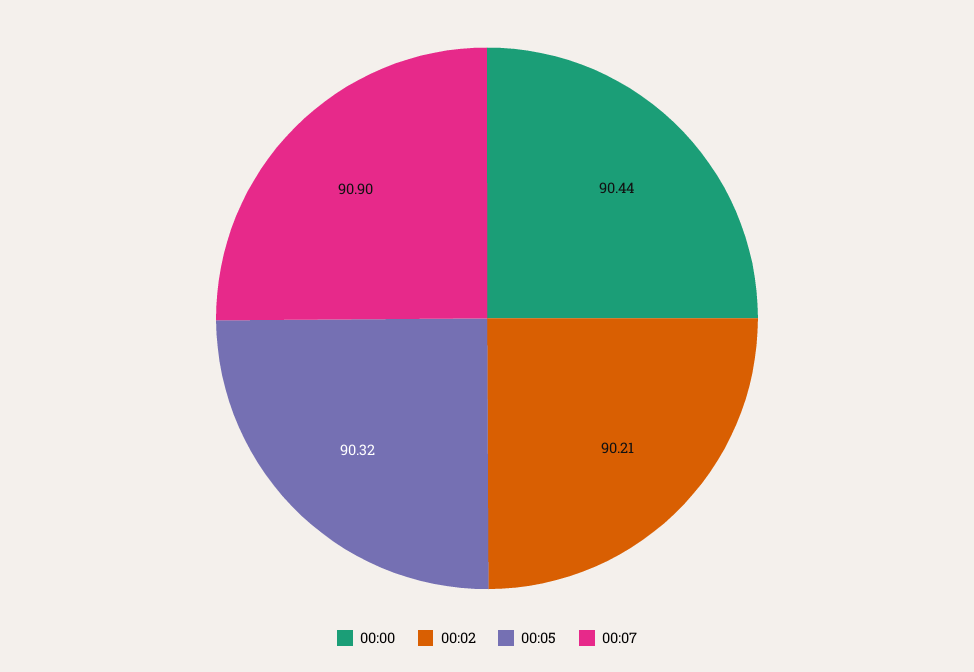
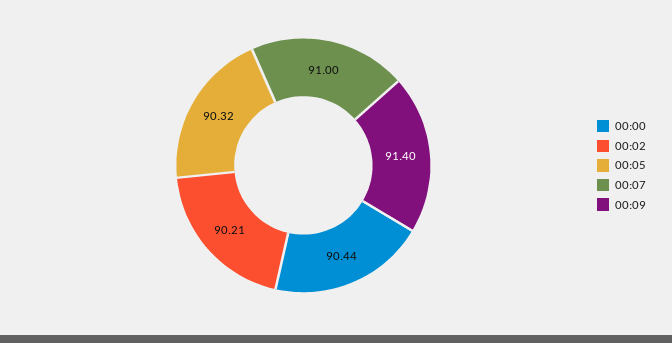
00:07: 90.9 -> 91
00:09: none -> 91.4

